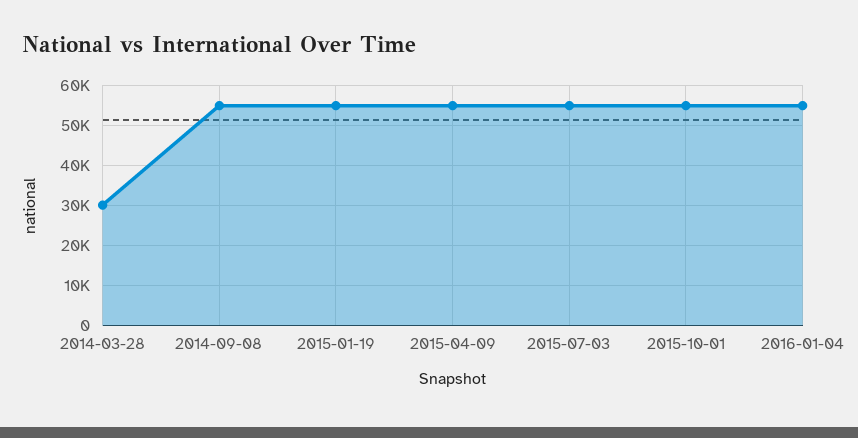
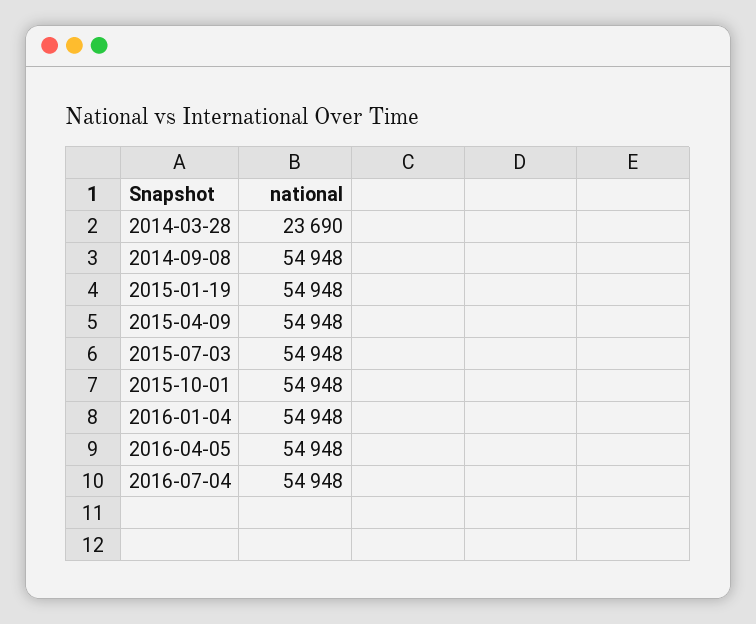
2014-03-28: 30000 -> 23690
2016-04-05: none -> 54948
2016-07-04: none -> 54948

